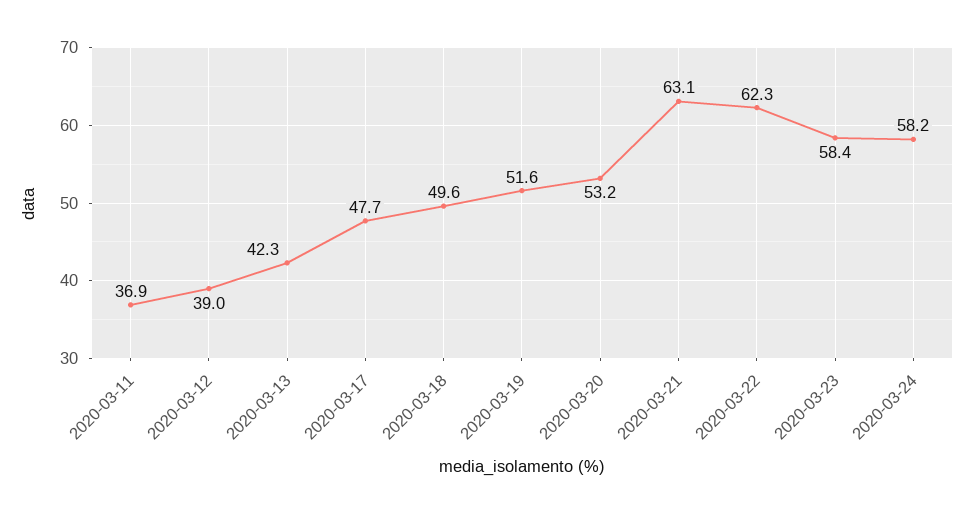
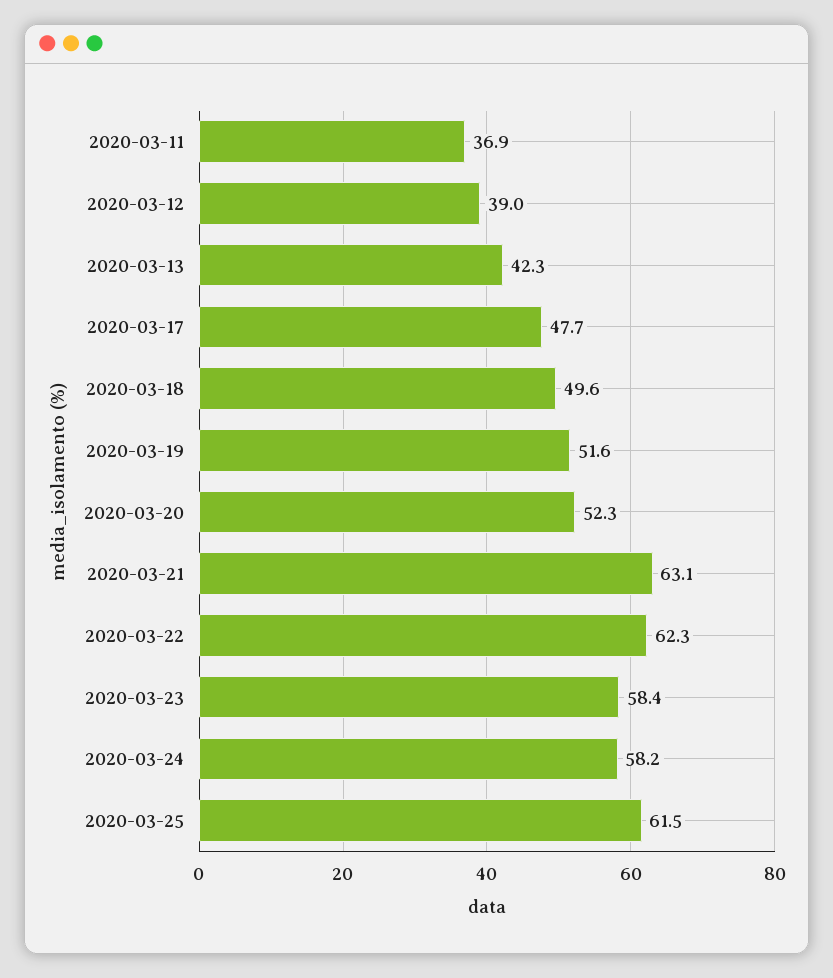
2020-03-20: 53.2 -> 52.3
2020-03-25: none -> 61.5

